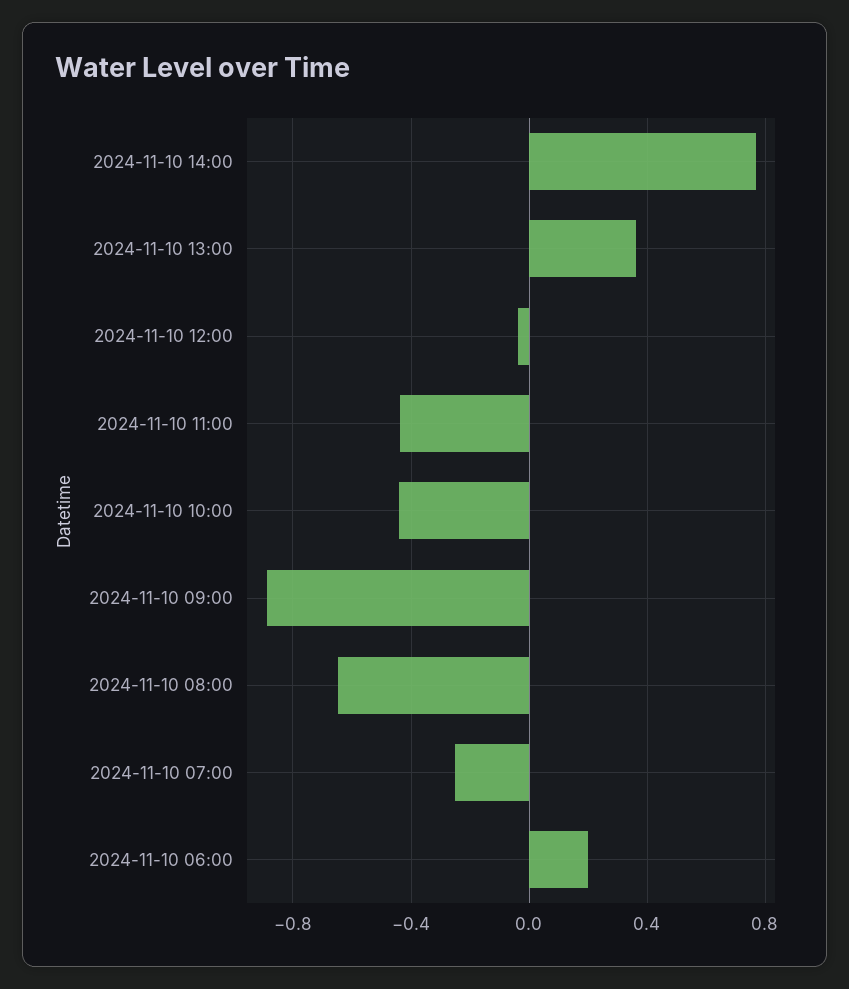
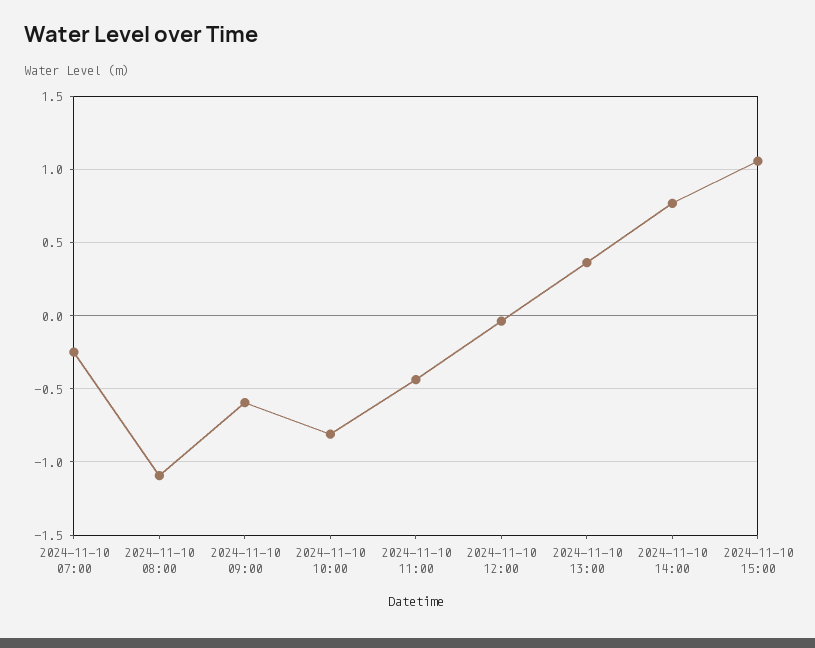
2024-11-10 10:00: -0.45 -> -0.8
2024-11-10 09:00: -0.9 -> -0.6
2024-11-10 08:00: -0.65 -> -1.1
2024-11-10 06:00: 0.2 -> none
2024-11-10 15:00: none -> 1.05

